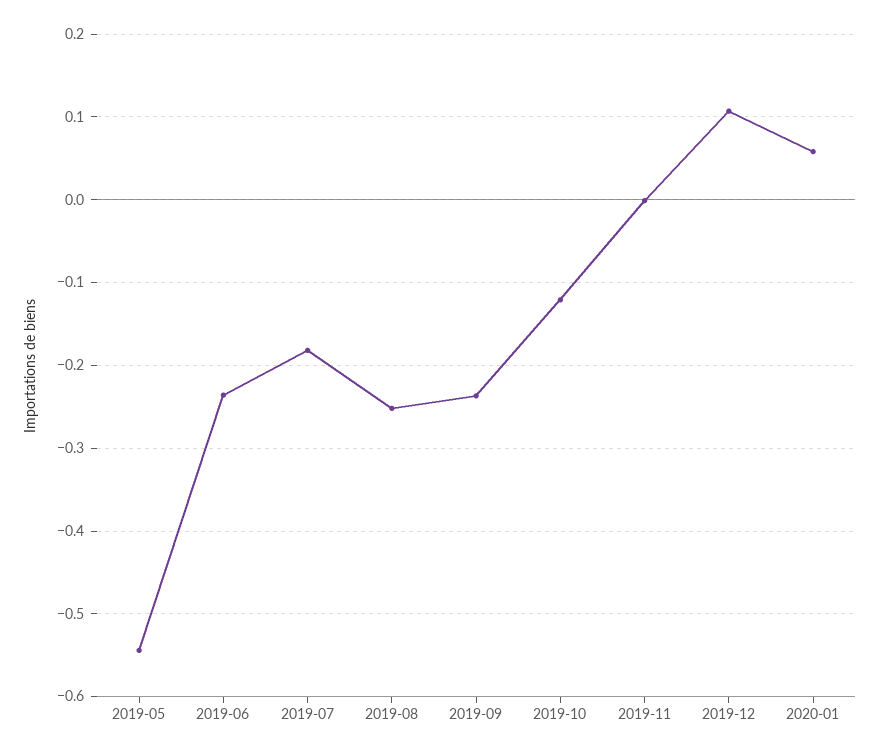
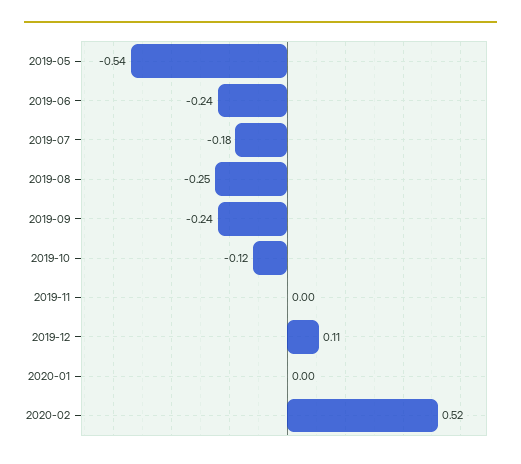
2020-01: 0.06 -> 0
2020-02: none -> 0.52

